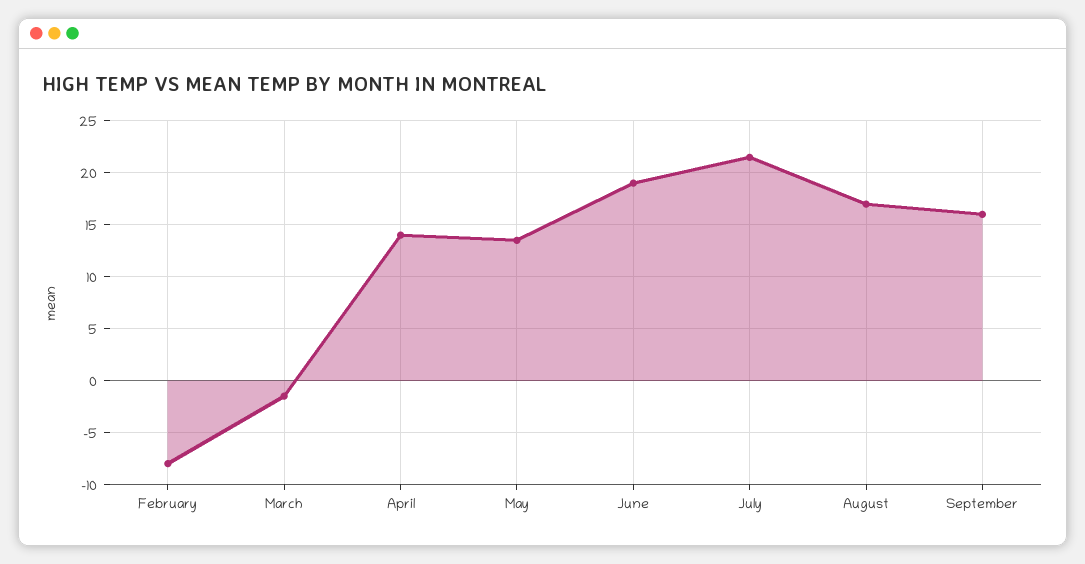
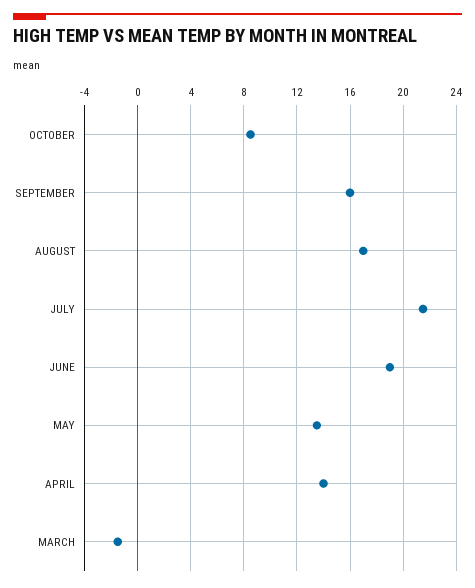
February: -8 -> none
OCTOBER: none -> 8.5

